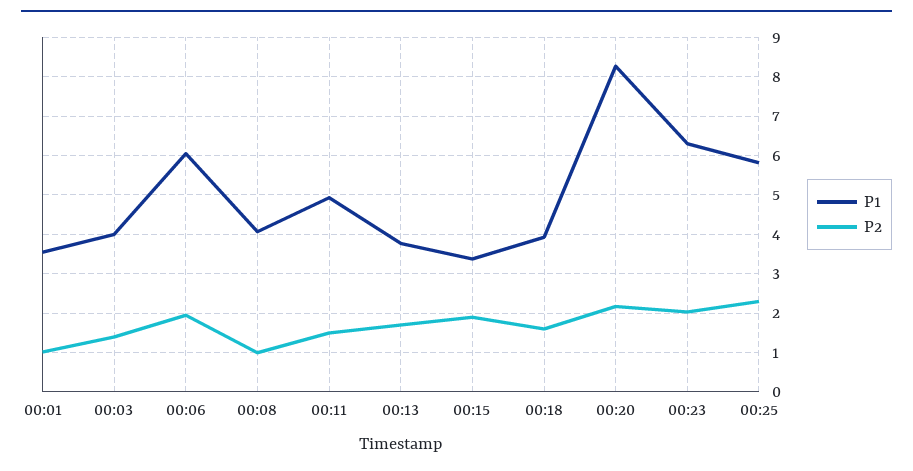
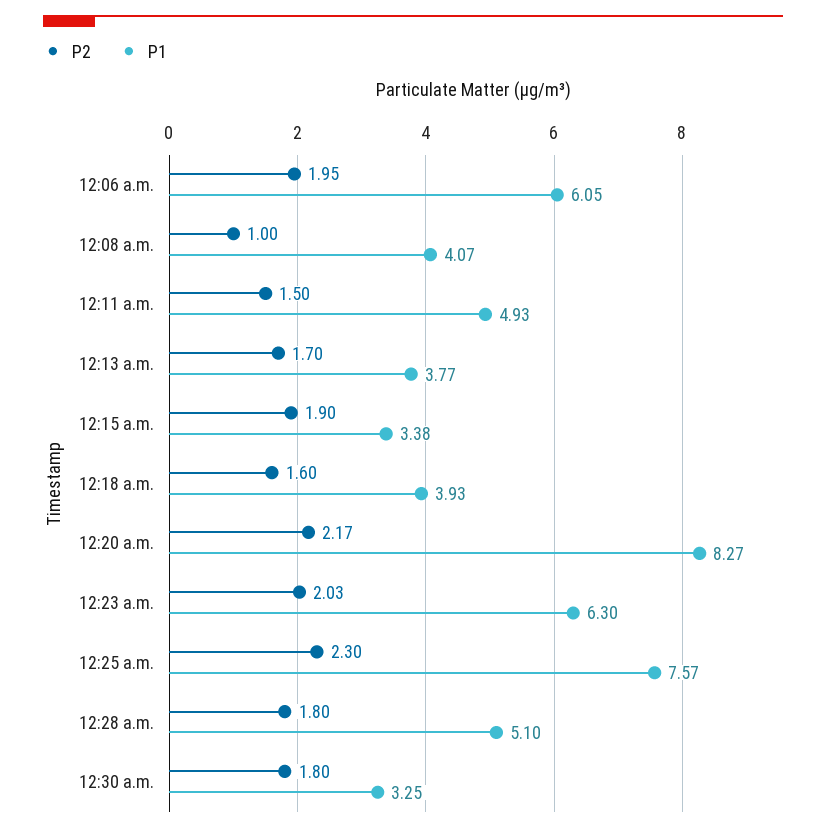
P1, 00:01: 3.6 -> none
P2, 00:01: 1 -> none
P1, 00:03: 4 -> none
P2, 00:03: 1.4 -> none
P1, 00:25: 5.8 -> 7.57
P2, 12:28 a.m.: none -> 1.8
P1, 12:28 a.m.: none -> 5.1
P2, 12:30 a.m.: none -> 1.8
P1, 12:30 a.m.: none -> 3.25

